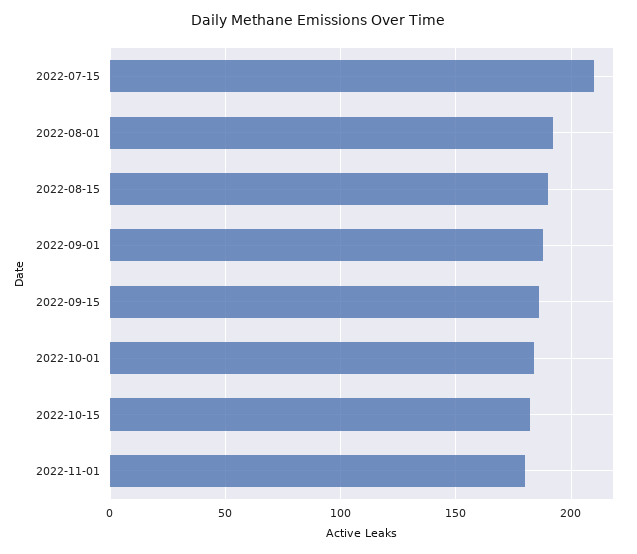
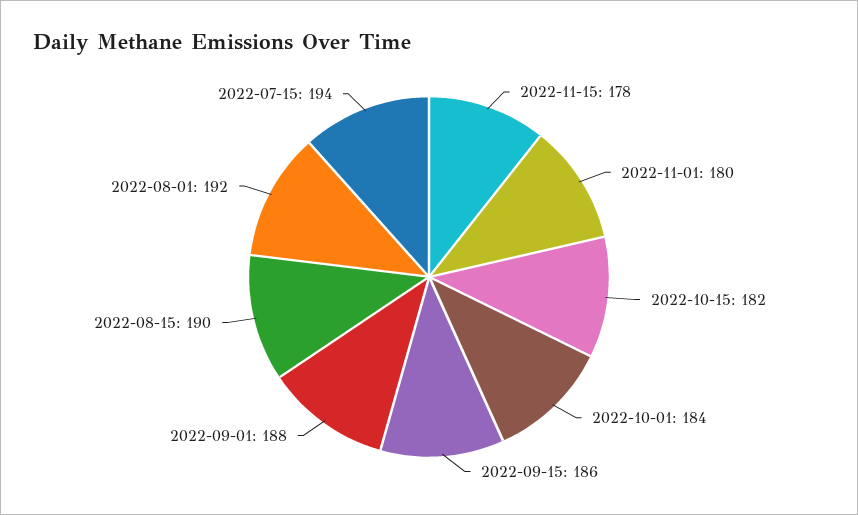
2022-07-15: 210 -> 194
2022-11-15: none -> 178

